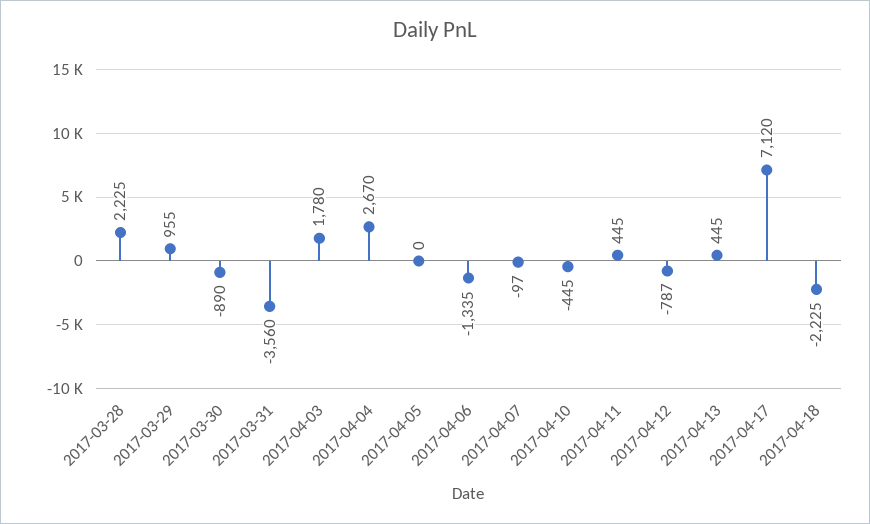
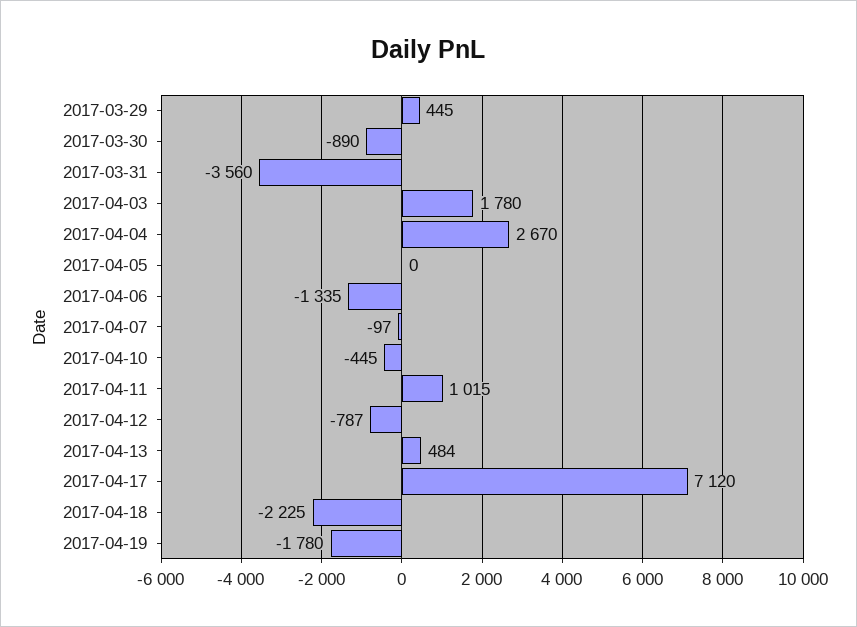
2017-03-28: 2225 -> none
2017-03-29: 955 -> 445
2017-04-11: 445 -> 1015
2017-04-13: 445 -> 484
2017-04-19: none -> -1780

